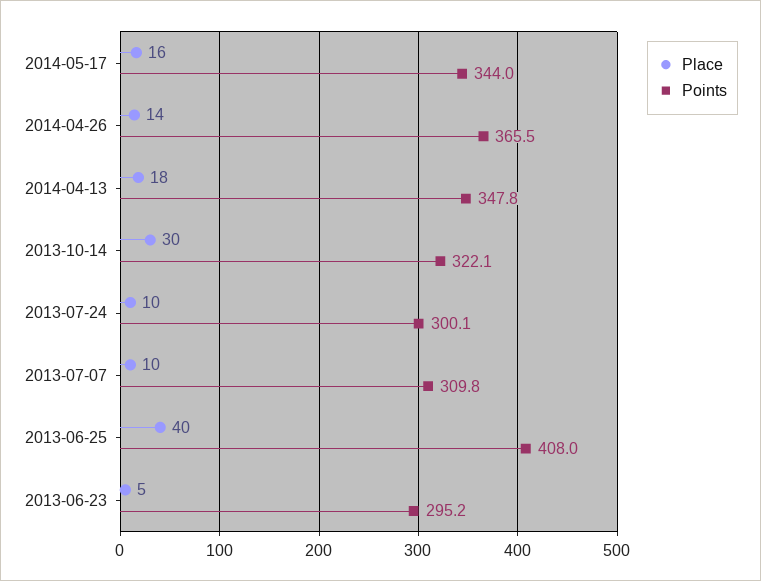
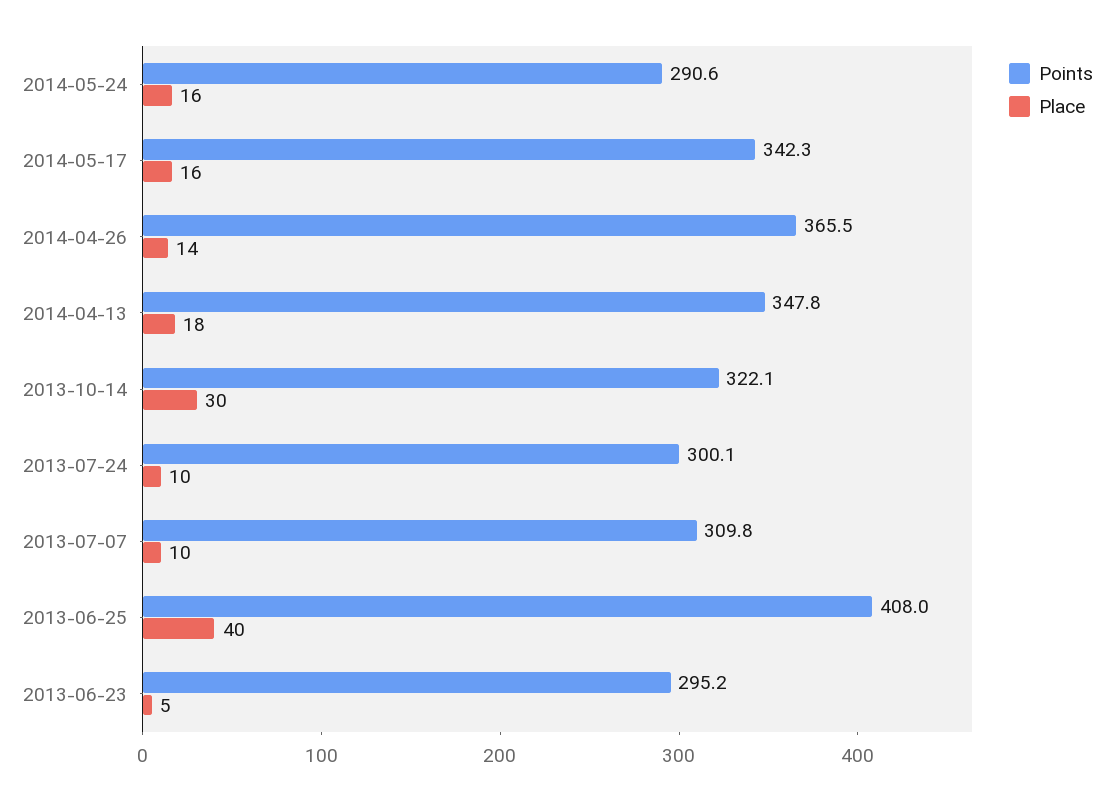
Points, 2014-05-17: 344 -> 342.3
Points, 2014-05-24: none -> 290.6
Place, 2014-05-24: none -> 16

